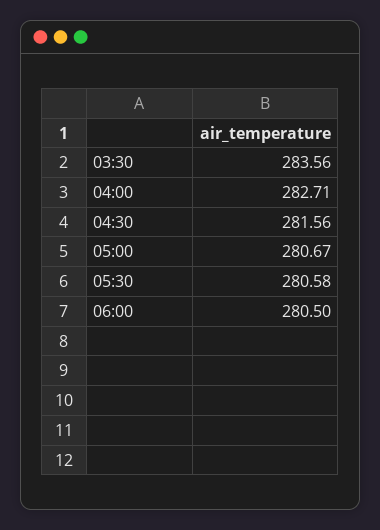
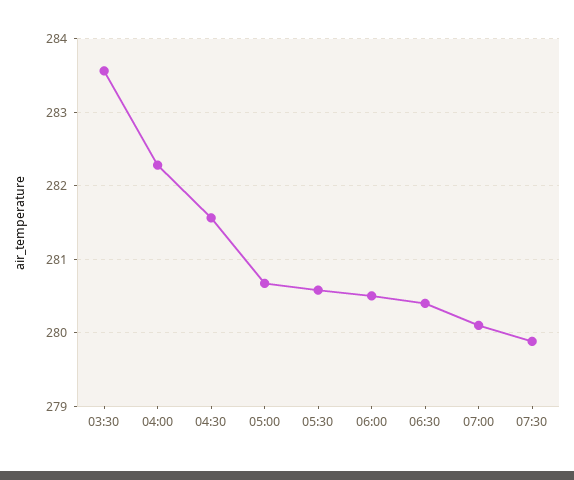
04:00: 282.71 -> 282.3
06:30: none -> 280.4
07:00: none -> 280.1
07:30: none -> 279.9

